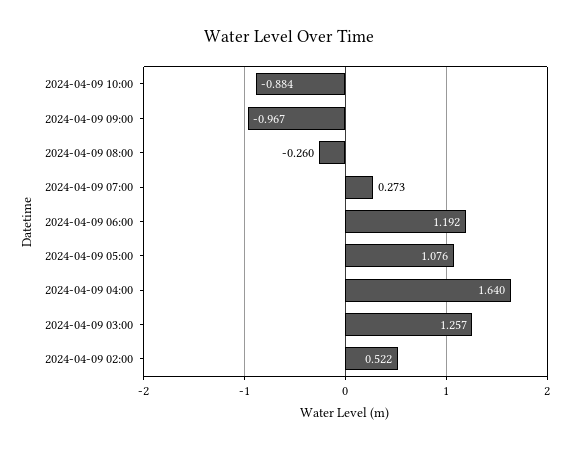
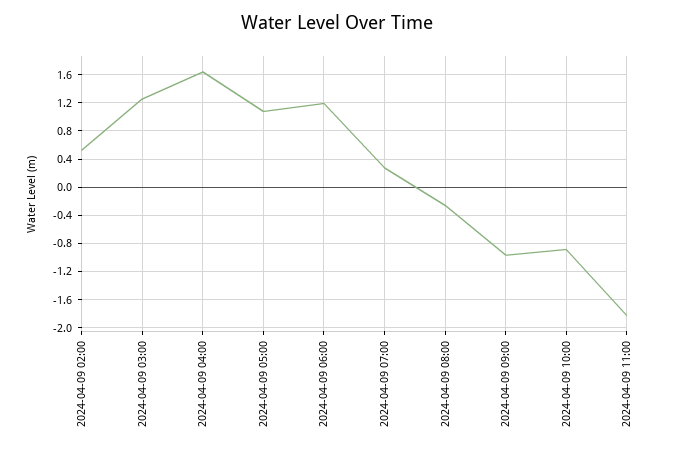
2024-04-09 11:00: none -> -1.8

